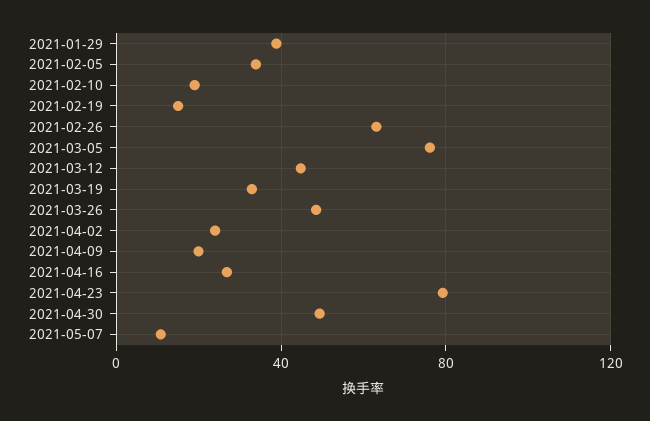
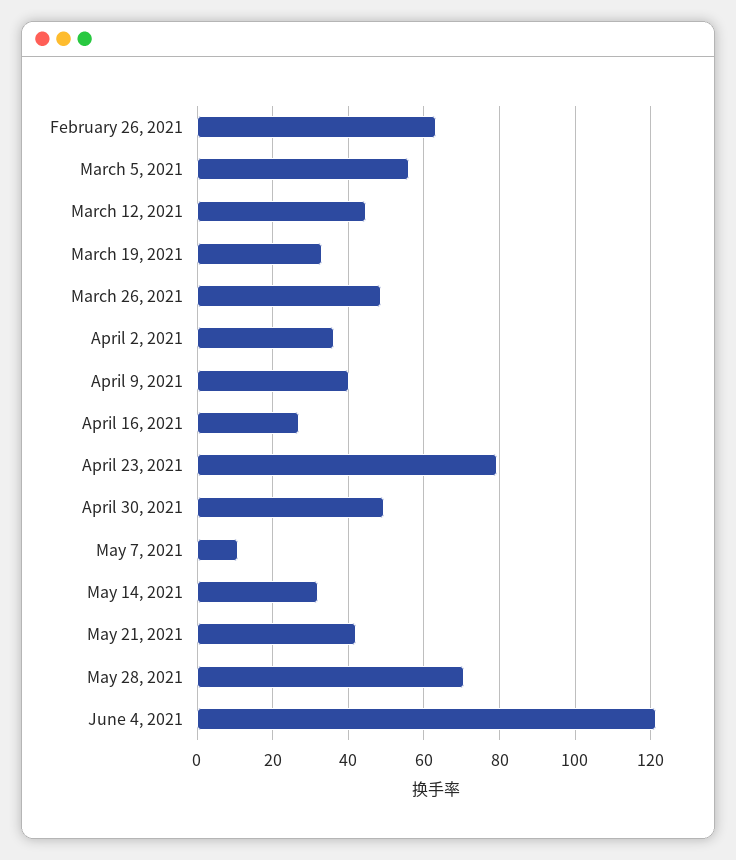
2021-01-29: 40 -> none
2021-02-05: 35 -> none
2021-02-10: 20 -> none
2021-02-19: 15 -> none
2021-03-05: 75 -> 56
2021-04-02: 25 -> 36
2021-04-09: 20 -> 40
May 14, 2021: none -> 32
May 21, 2021: none -> 42
May 28, 2021: none -> 70
June 4, 2021: none -> 122

